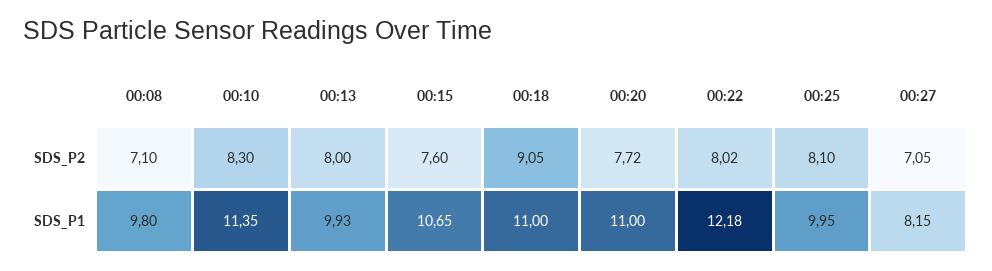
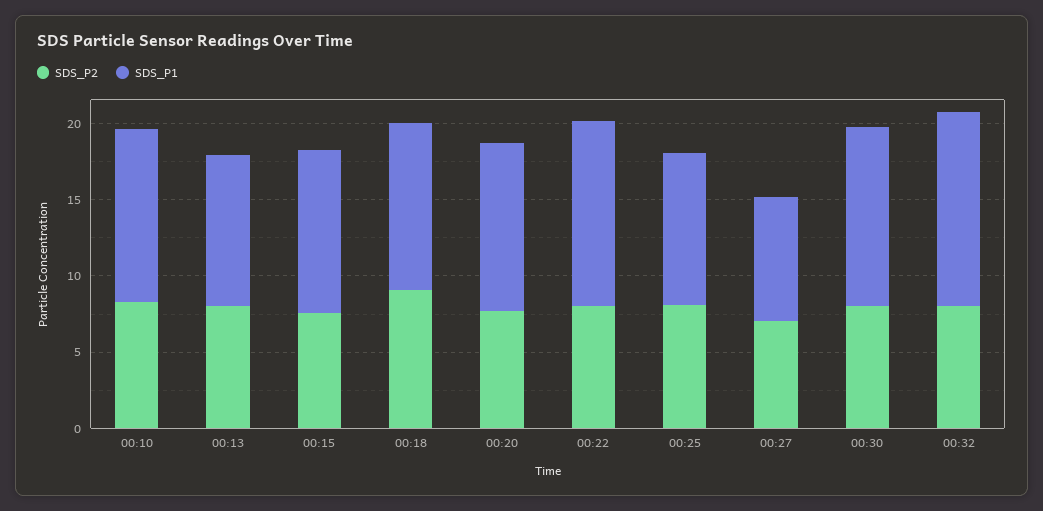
SDS_P2, 00:08: 7.1 -> none
SDS_P1, 00:08: 9.8 -> none
SDS_P2, 00:30: none -> 8
SDS_P1, 00:30: none -> 12
SDS_P2, 00:32: none -> 8
SDS_P1, 00:32: none -> 13

